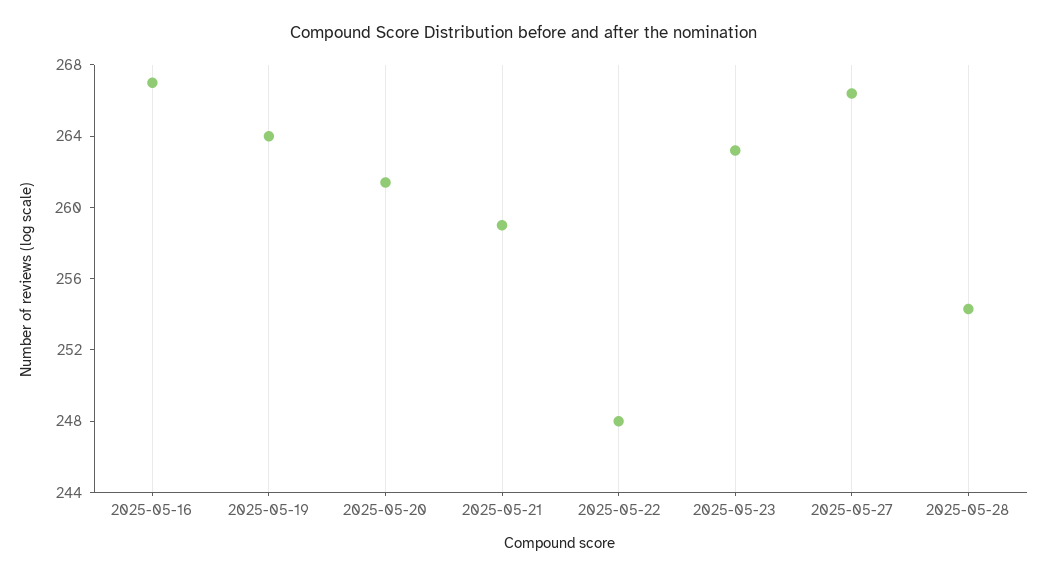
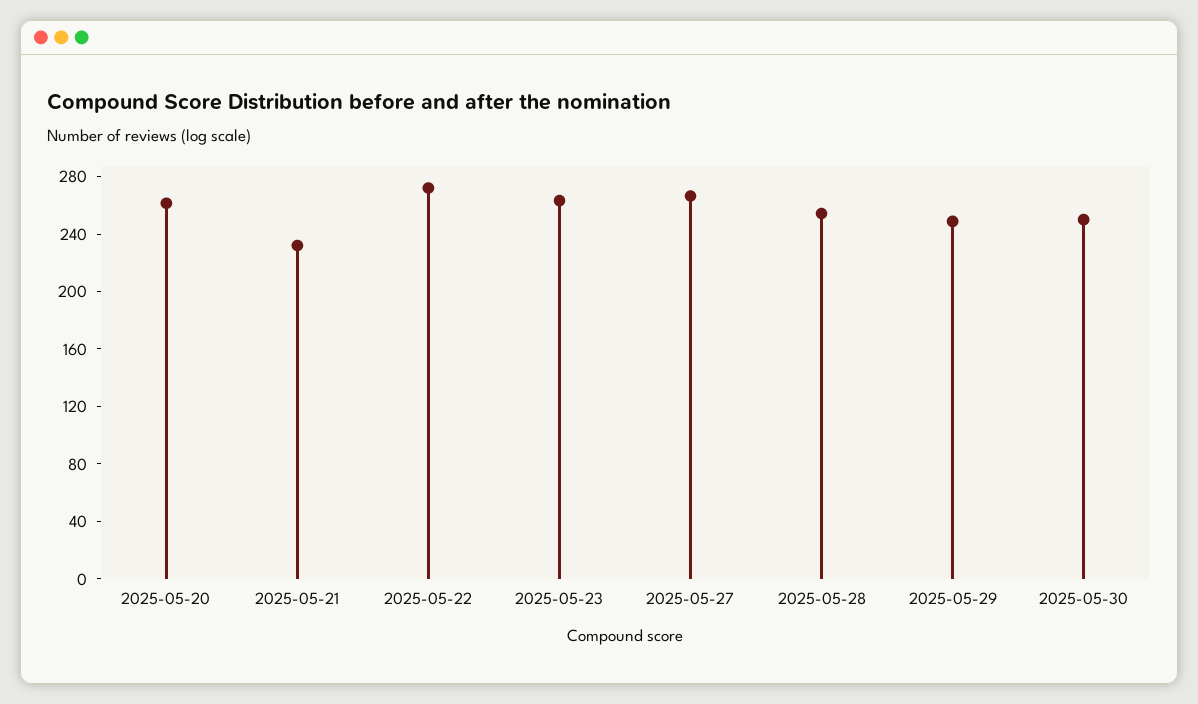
2025-05-16: 267 -> none
2025-05-19: 264 -> none
2025-05-21: 259 -> 230
2025-05-22: 248 -> 270
2025-05-29: none -> 250
2025-05-30: none -> 250

